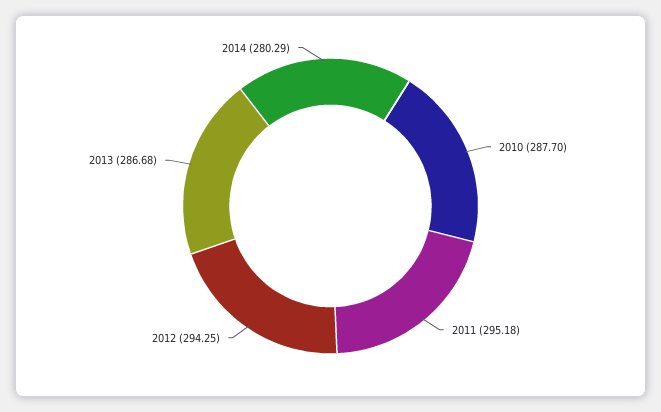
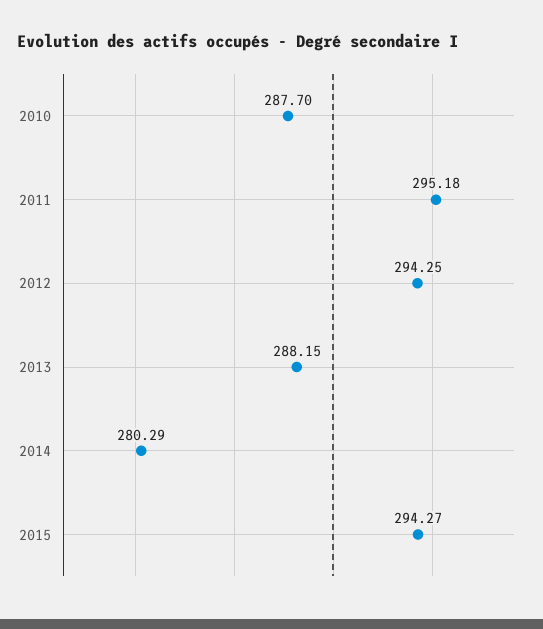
2013: 286.68 -> 288.15
2015: none -> 294.27

